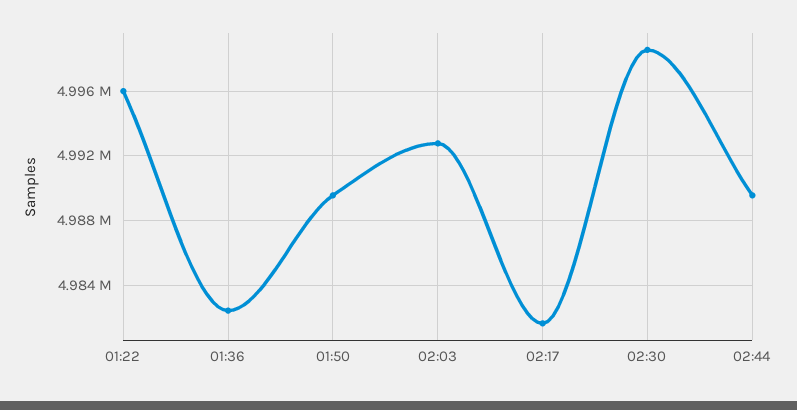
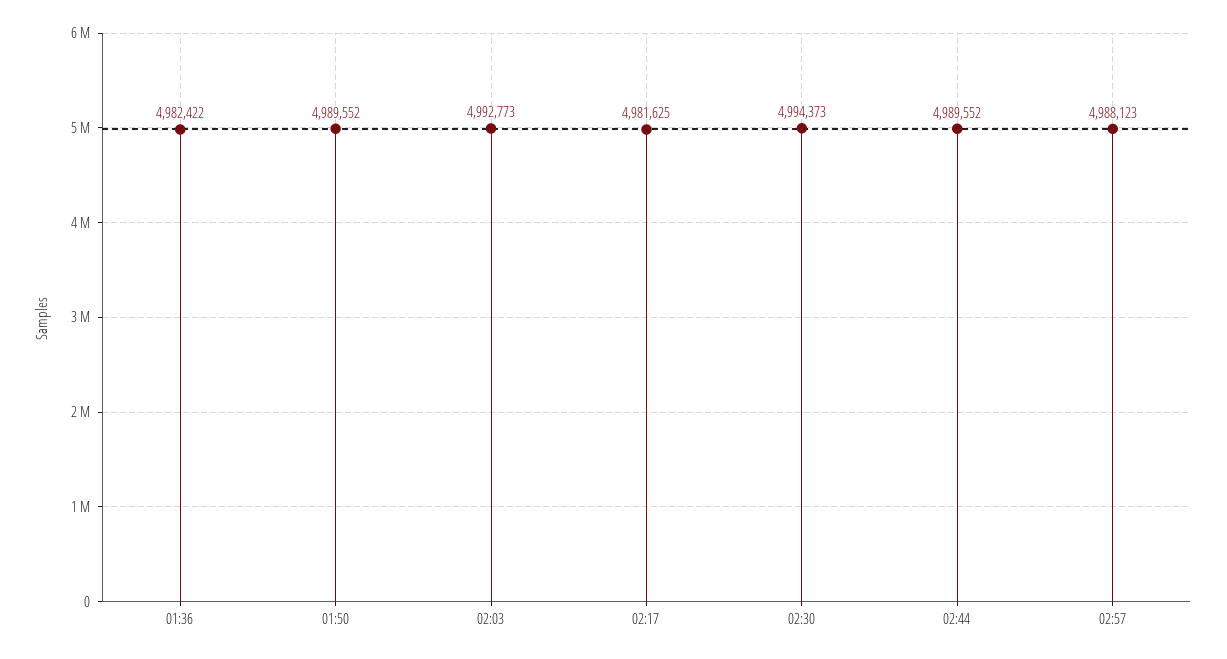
01:22: 4996000 -> none
02:30: 4998500 -> 4994373
02:57: none -> 4988123

